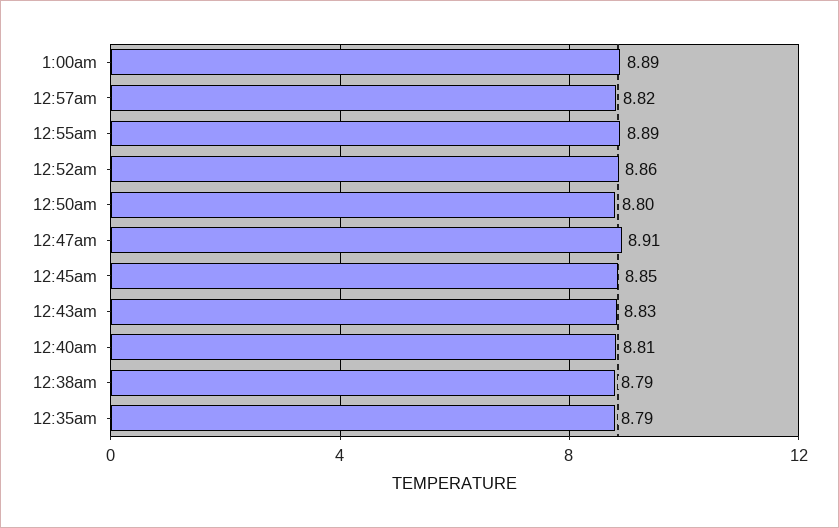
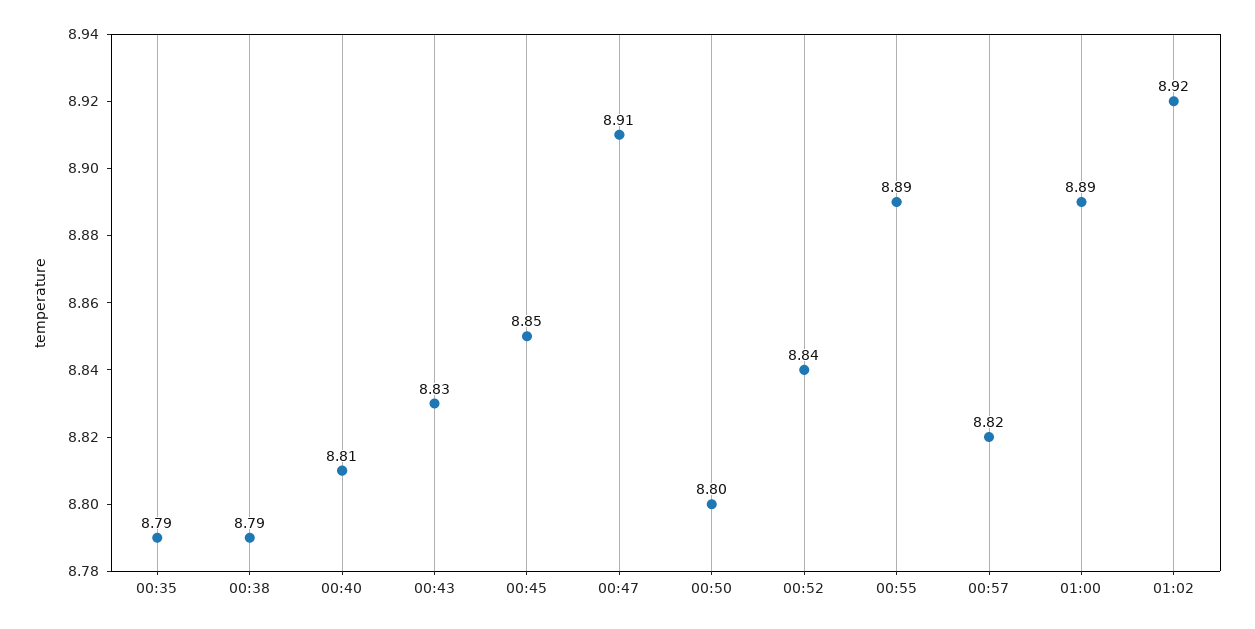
12:52am: 8.86 -> 8.84
01:02: none -> 8.92

